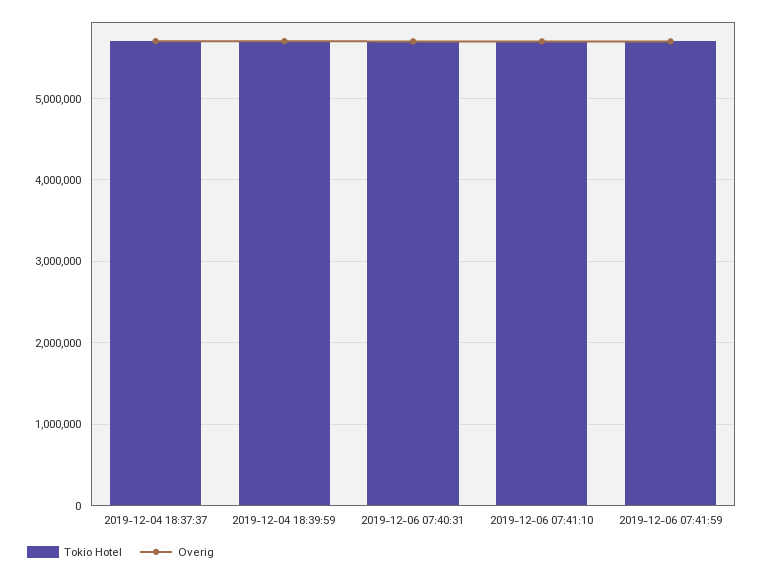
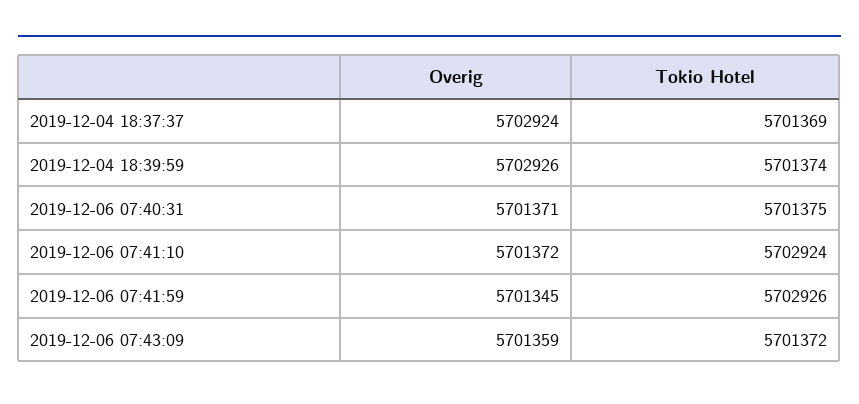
Overig, 2019-12-06 07:43:09: none -> 5701359
Tokio Hotel, 2019-12-06 07:43:09: none -> 5701372

